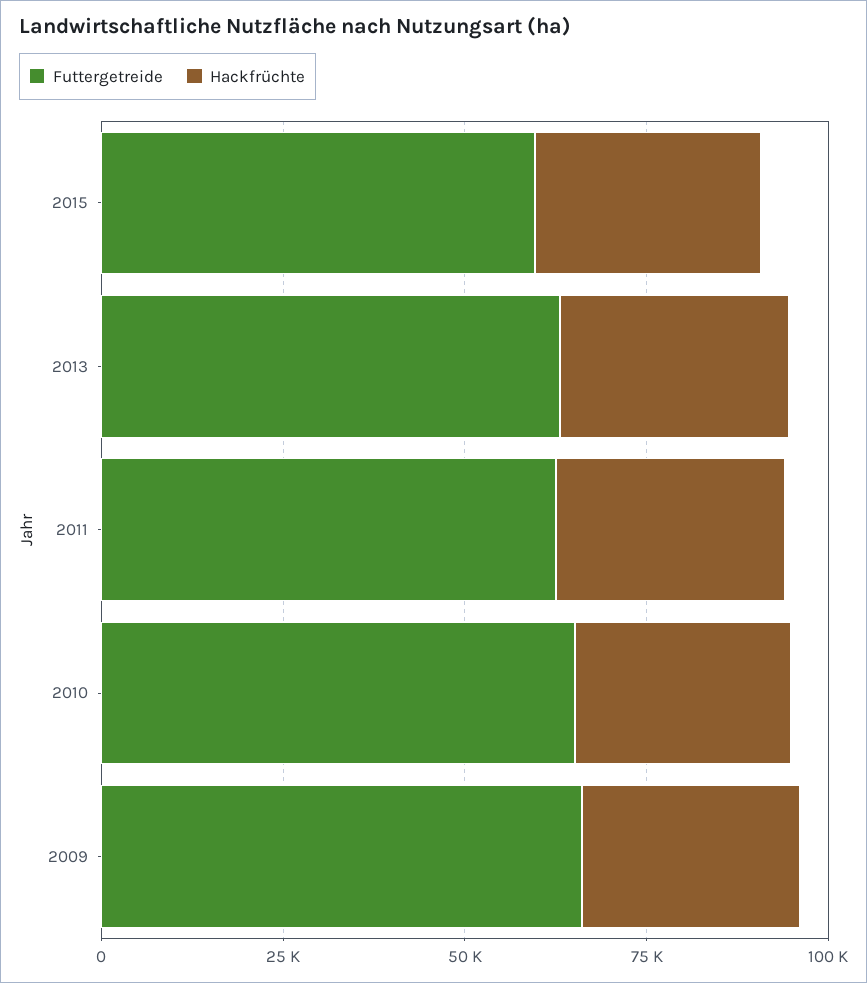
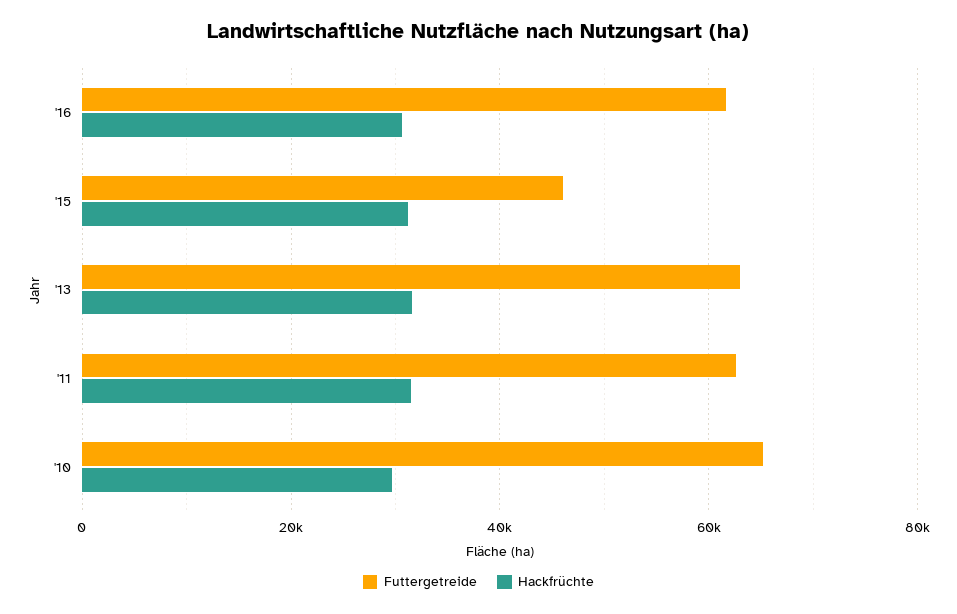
Futtergetreide, 2015: 60000 -> 46000
Futtergetreide, 2009: 65000 -> none
Hackfrüchte, 2009: 30000 -> none
Futtergetreide, '16: none -> 62000
Hackfrüchte, '16: none -> 30000

